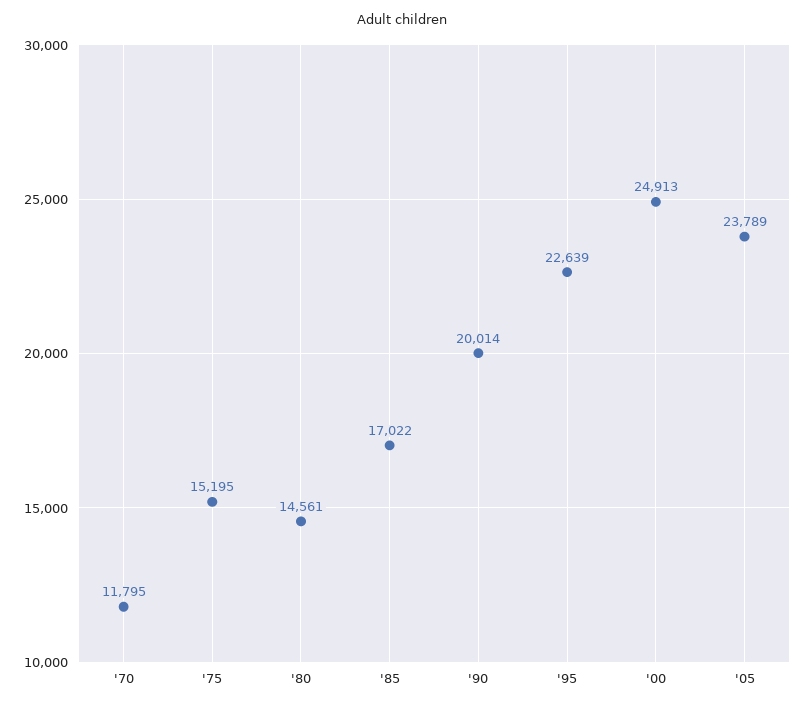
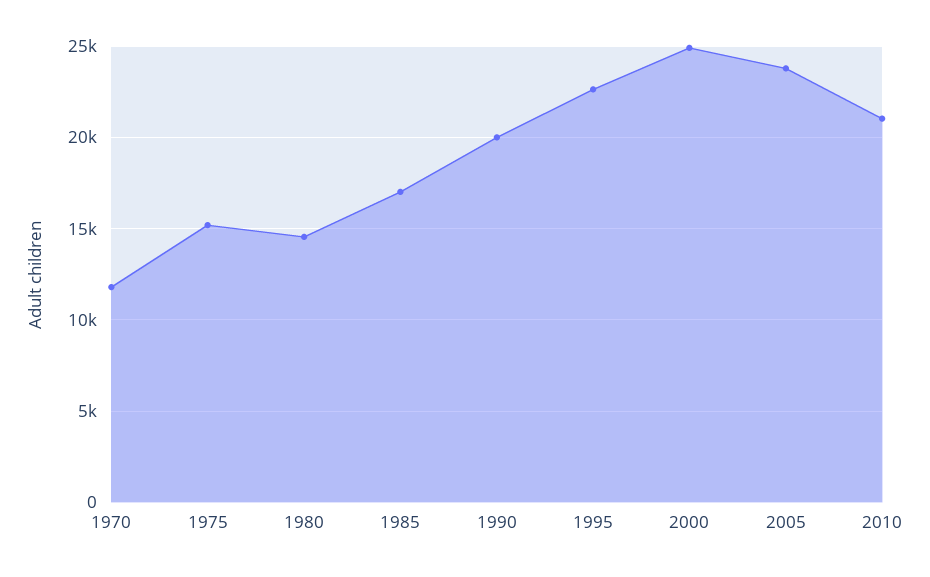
2010: none -> 21000

